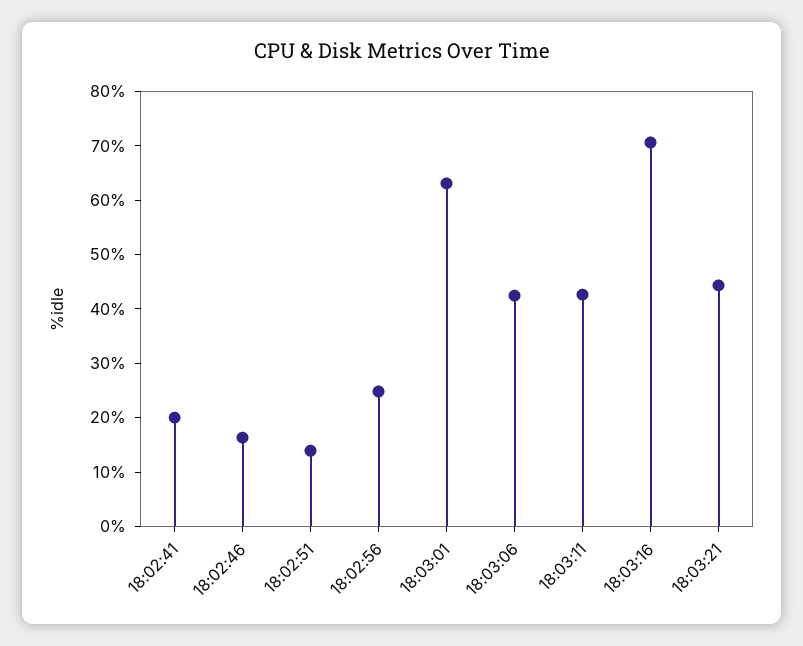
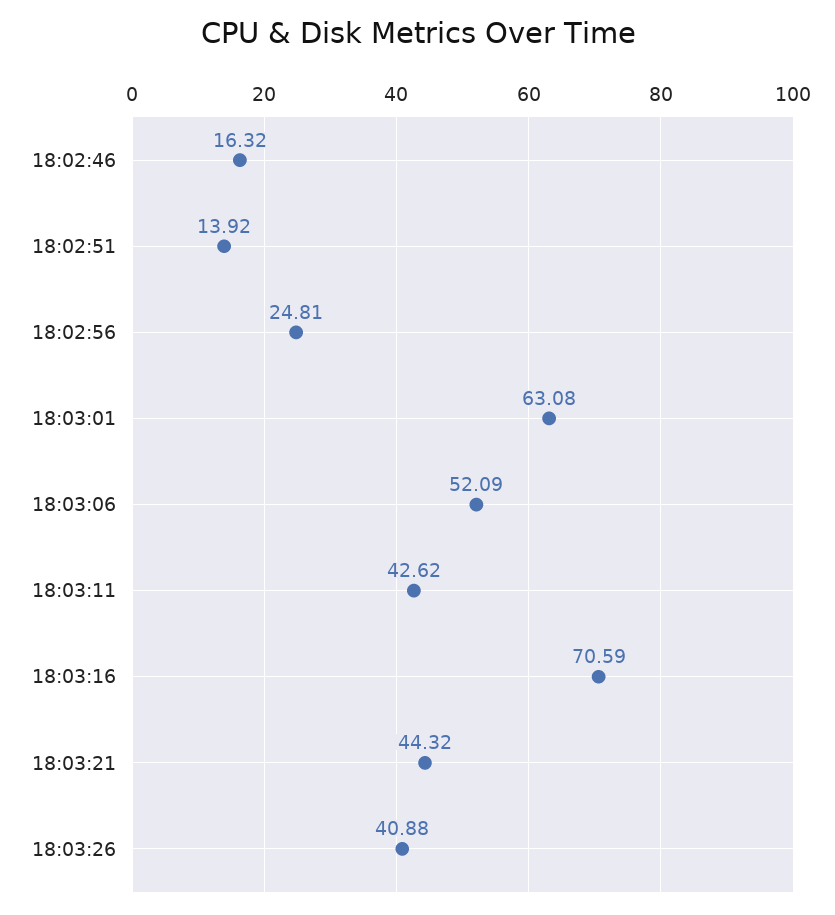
18:02:41: 20 -> none
18:03:06: 42 -> 52.09
18:03:26: none -> 40.88

